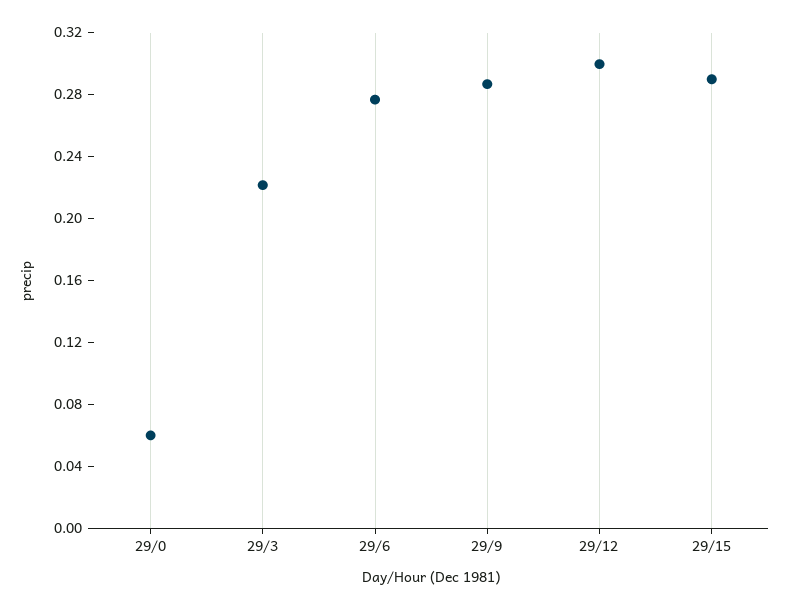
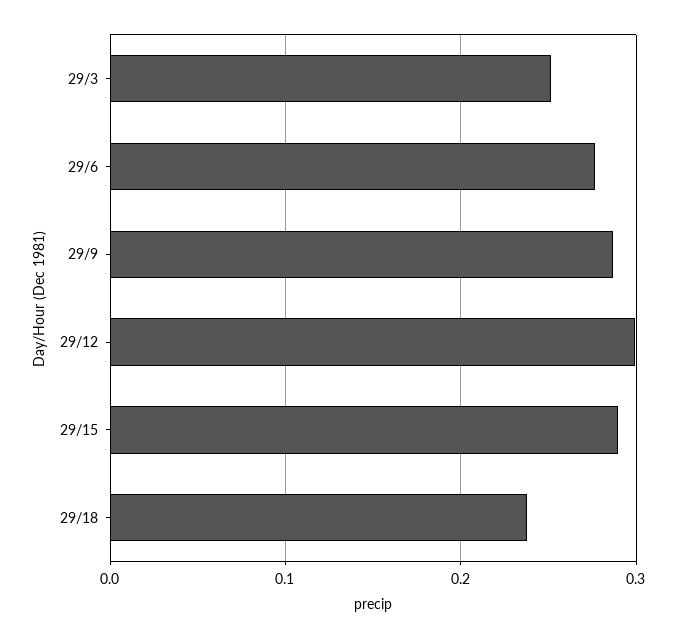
29/0: 0.06 -> none
29/3: 0.22 -> 0.25
29/18: none -> 0.24

